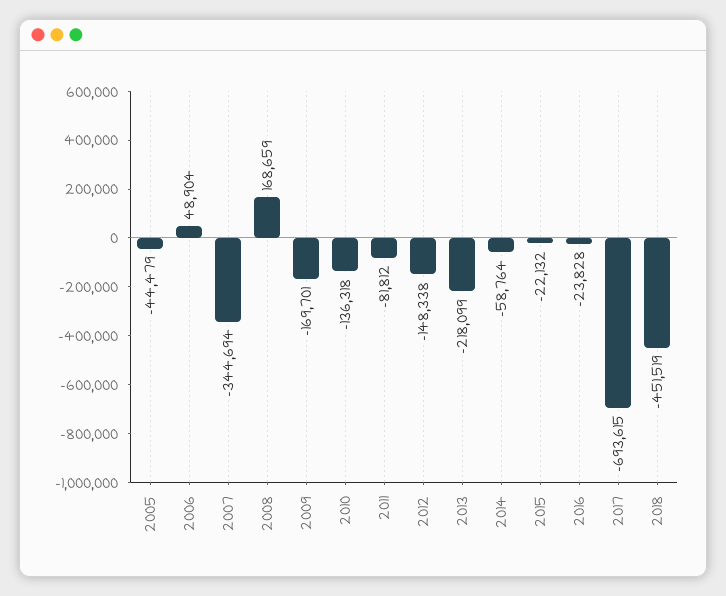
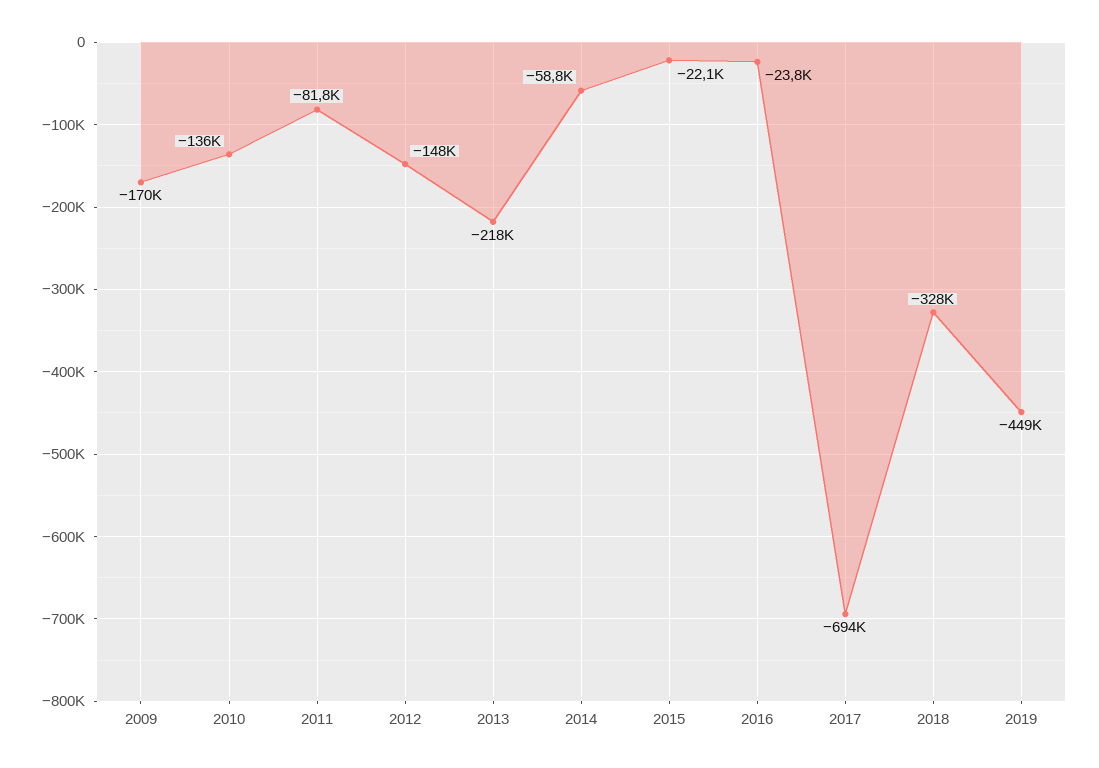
2005: -44479 -> none
2006: 48904 -> none
2007: -344694 -> none
2008: 168659 -> none
2018: -451519 -> -328000
2019: none -> -449000

